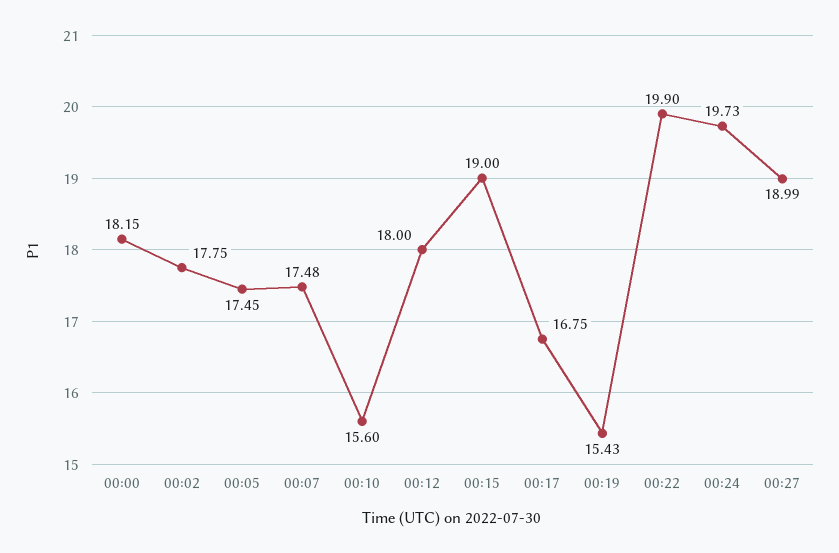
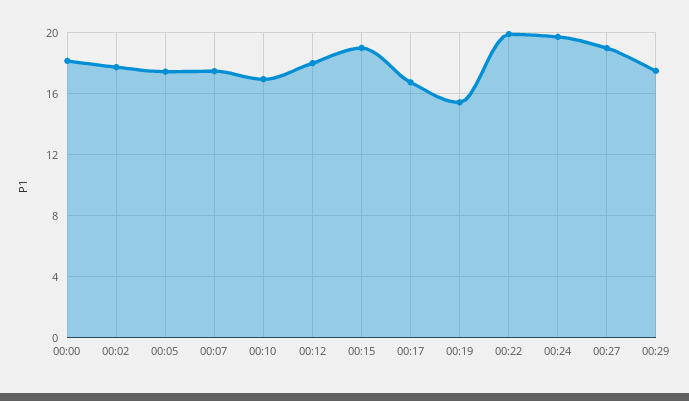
00:10: 15.6 -> 17
00:29: none -> 17.5

